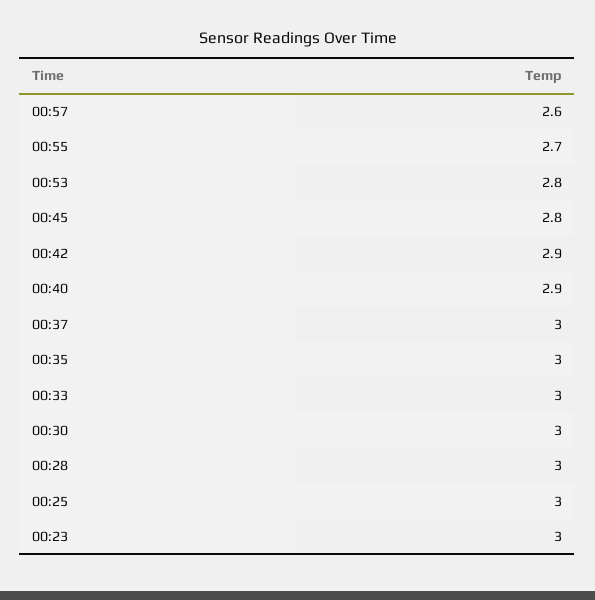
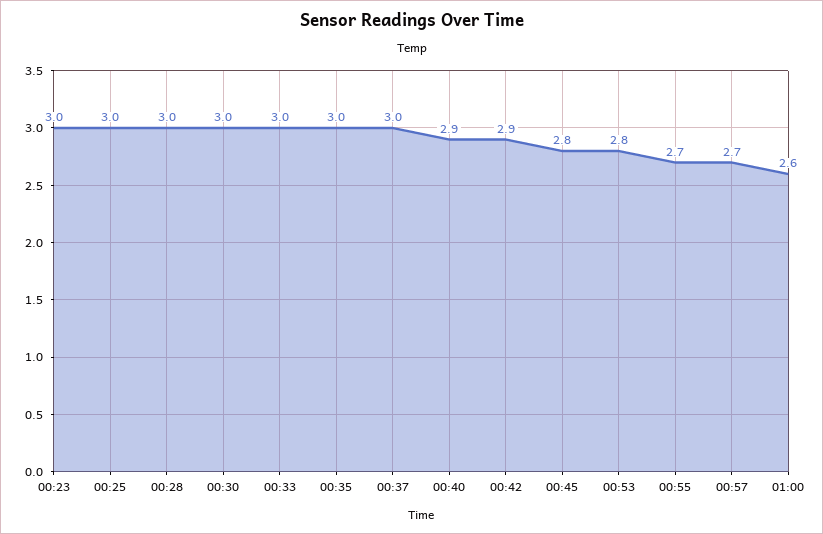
00:57: 2.6 -> 2.7
01:00: none -> 2.6

